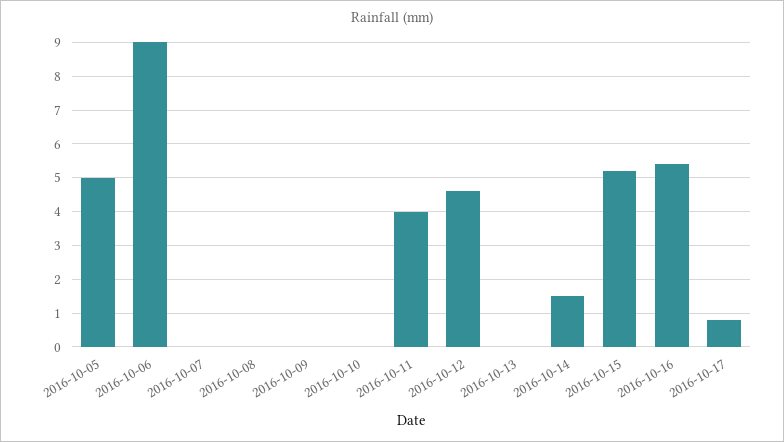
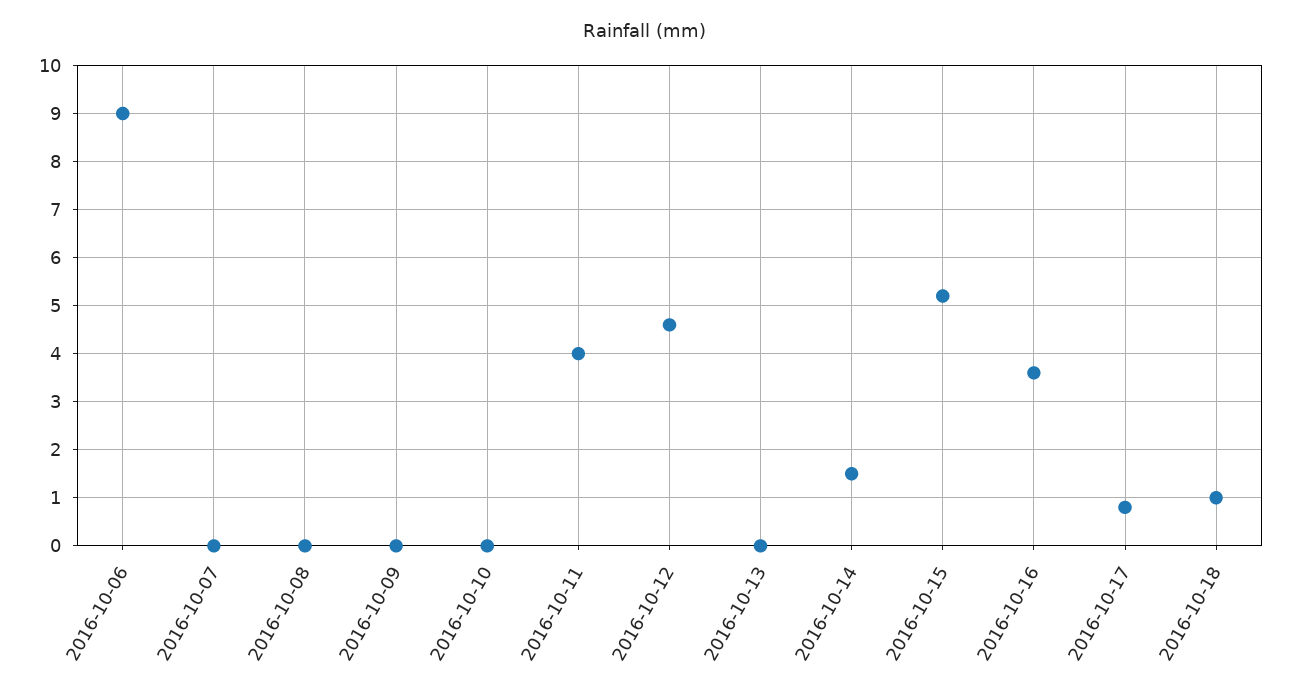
2016-10-05: 5 -> none
2016-10-16: 5.5 -> 3.5
2016-10-18: none -> 1

